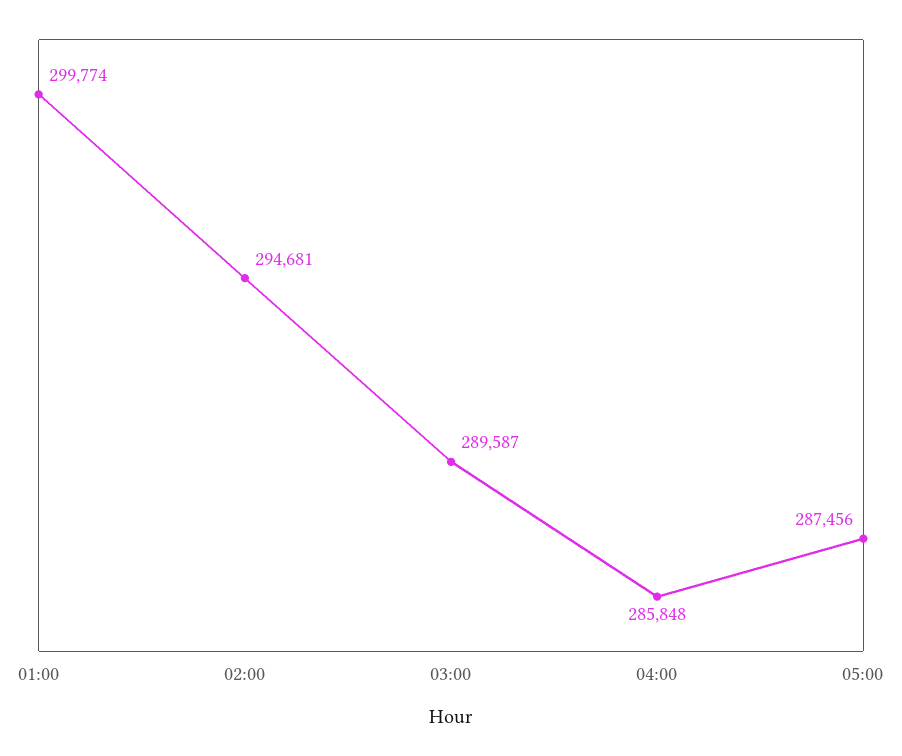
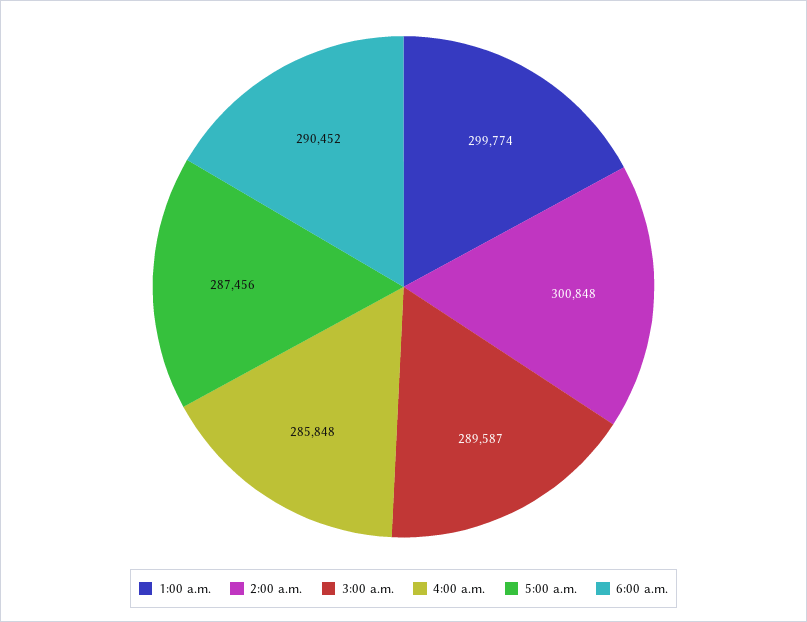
02:00: 294681 -> 300848
6:00 a.m.: none -> 290452

